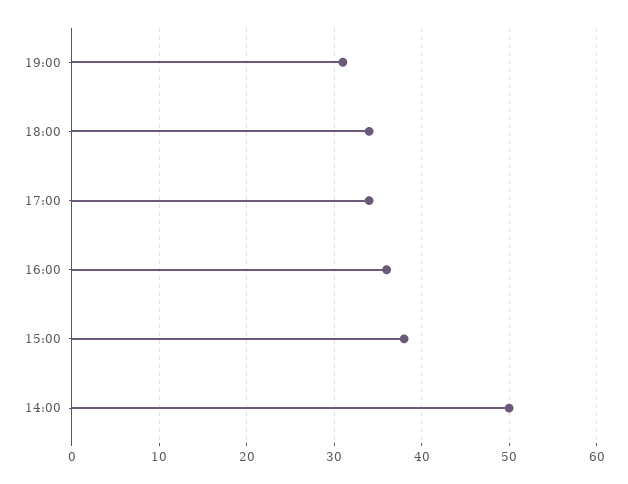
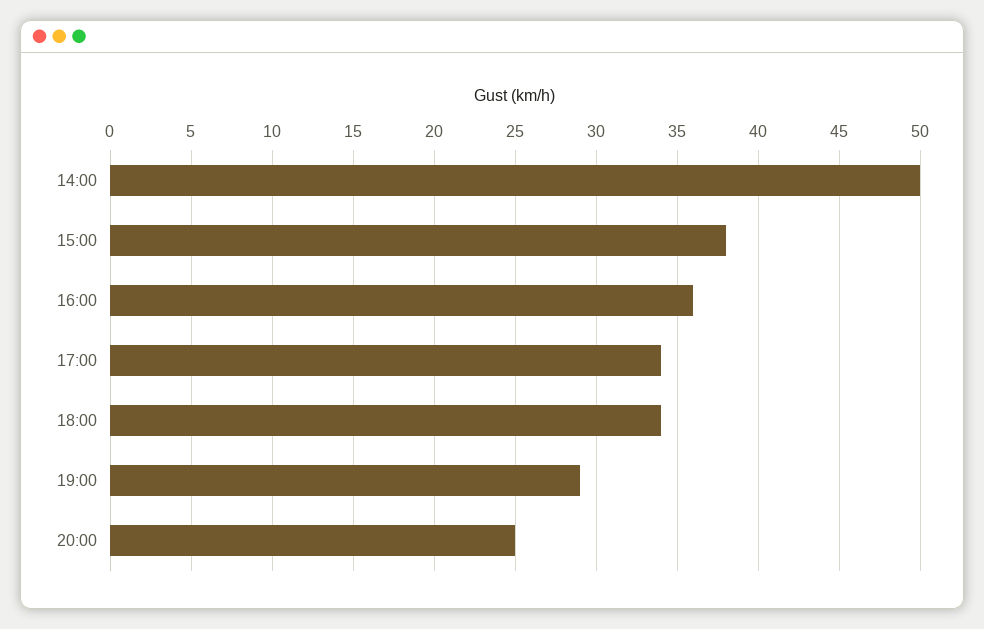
19:00: 31 -> 29
20:00: none -> 25

